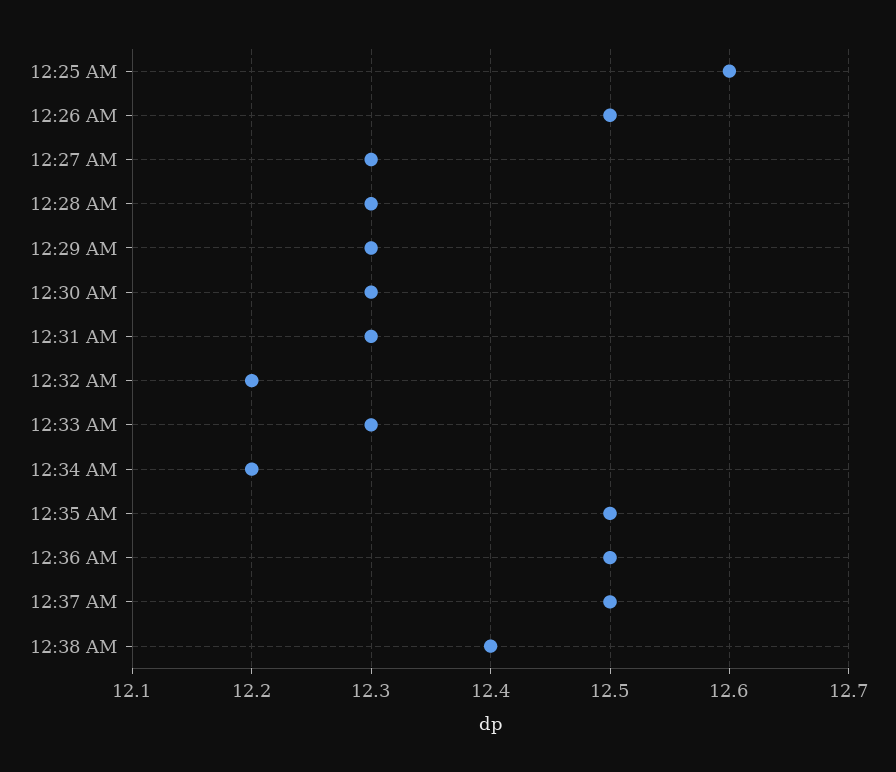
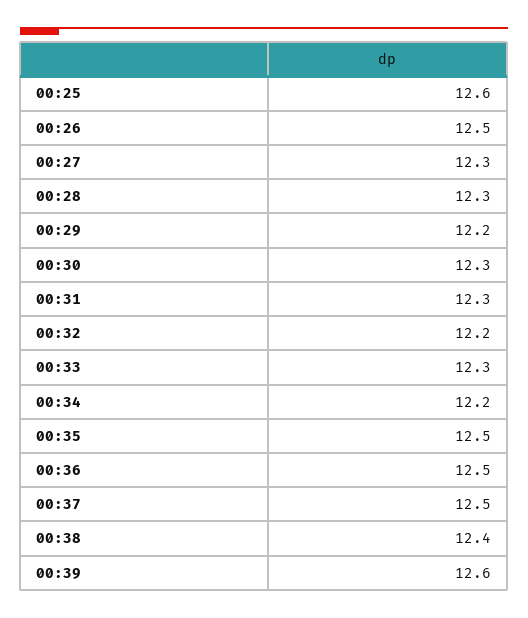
12:29 AM: 12.3 -> 12.2
00:39: none -> 12.6

